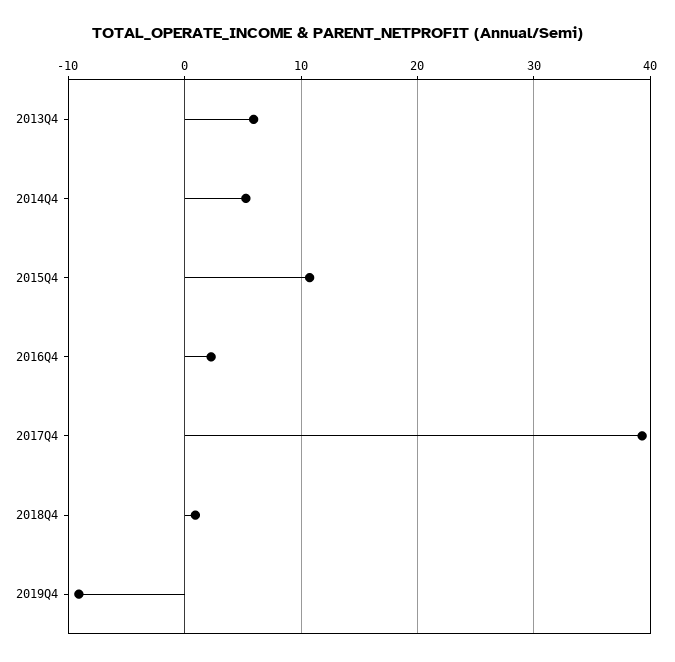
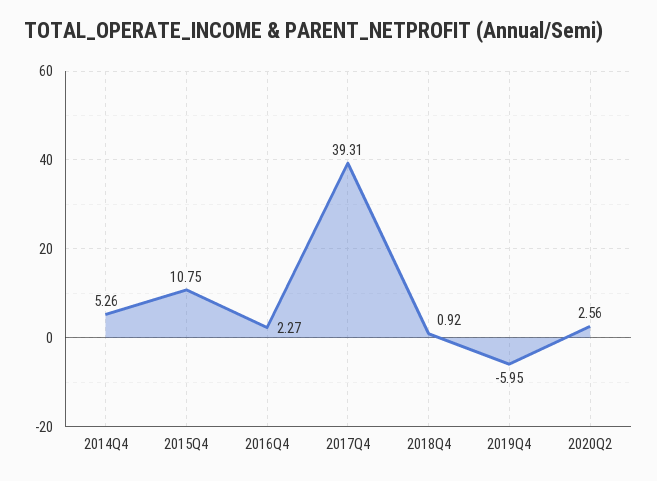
2013Q4: 6 -> none
2019Q4: -9 -> -5.95
2020Q2: none -> 2.56

